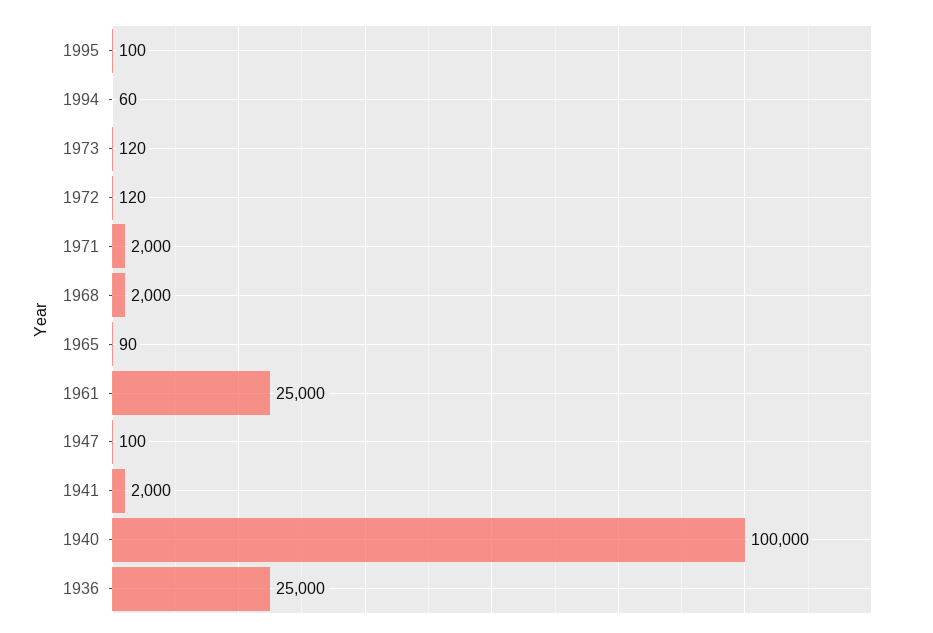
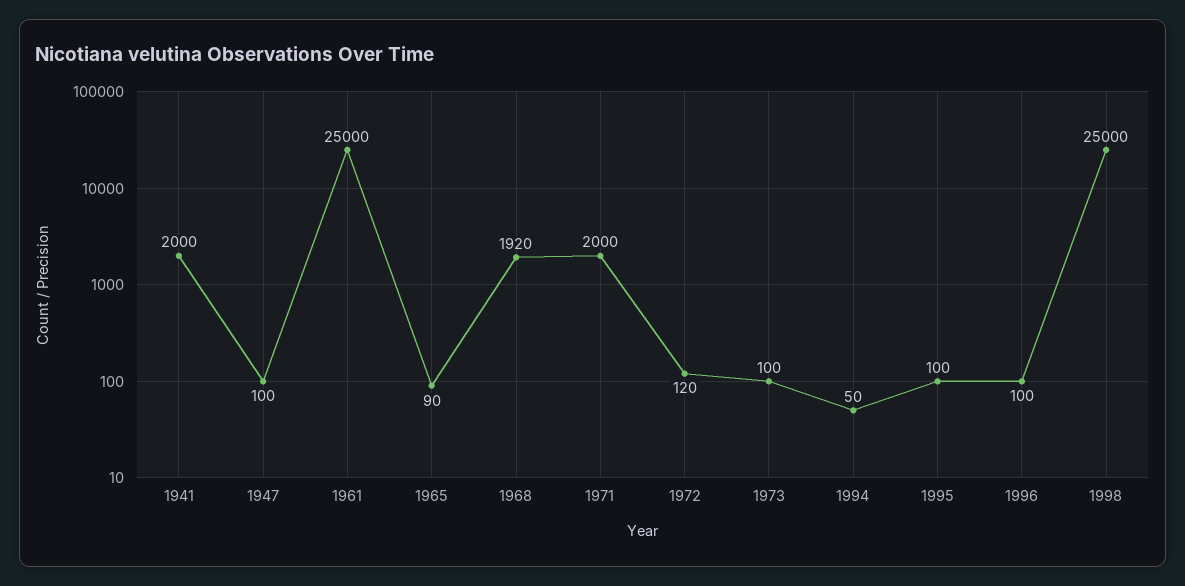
1994: 60 -> 50
1973: 120 -> 100
1968: 2000 -> 1920
1940: 100000 -> none
1936: 25000 -> none
1996: none -> 100
1998: none -> 25000

